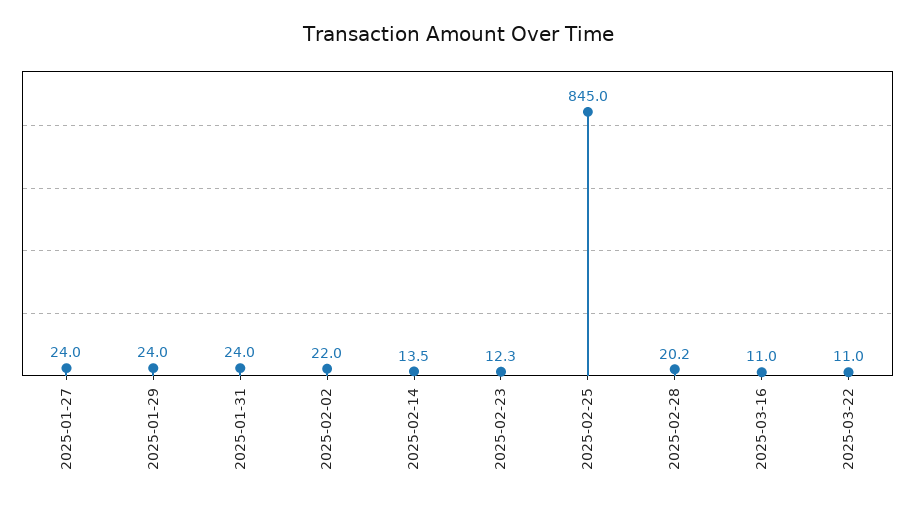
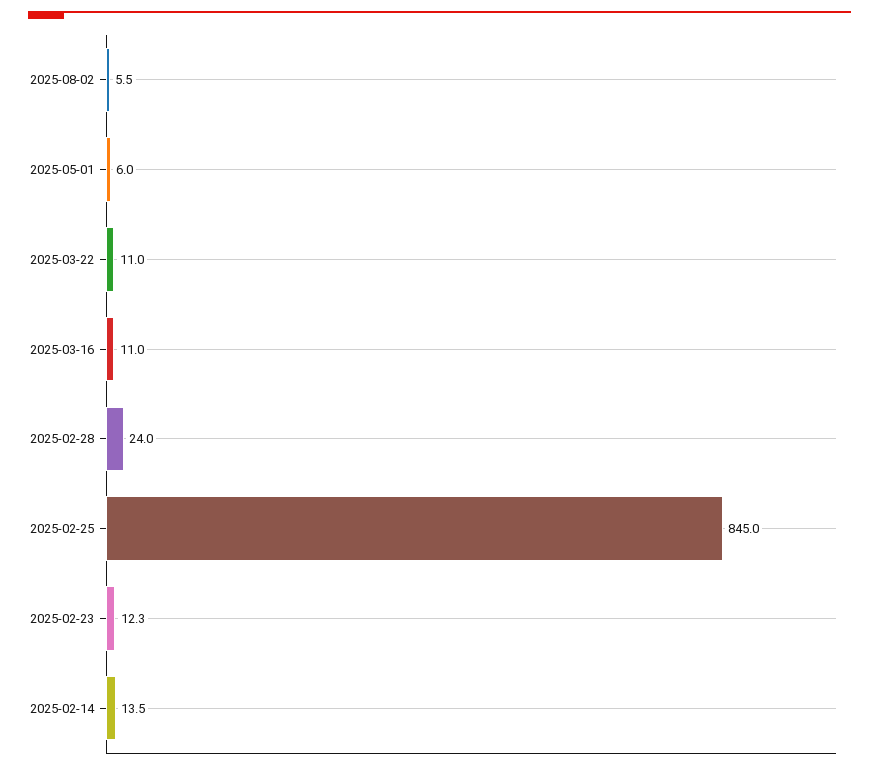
2025-01-27: 24 -> none
2025-01-29: 24 -> none
2025-01-31: 24 -> none
2025-02-02: 22 -> none
2025-02-28: 20.2 -> 24
2025-08-02: none -> 5.5
2025-05-01: none -> 6

